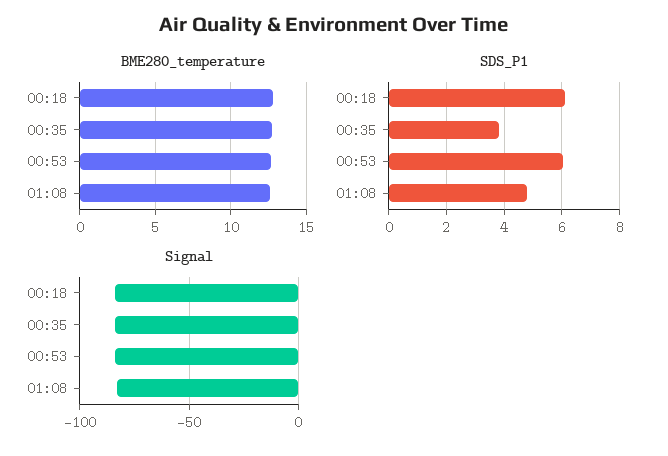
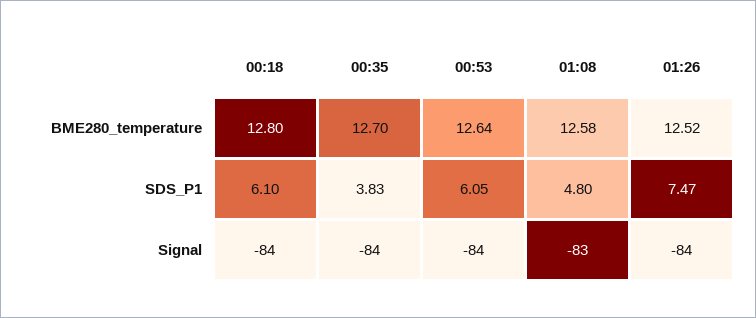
BME280_temperature, 01:26: none -> 12.52
SDS_P1, 01:26: none -> 7.47
Signal, 01:26: none -> -84

